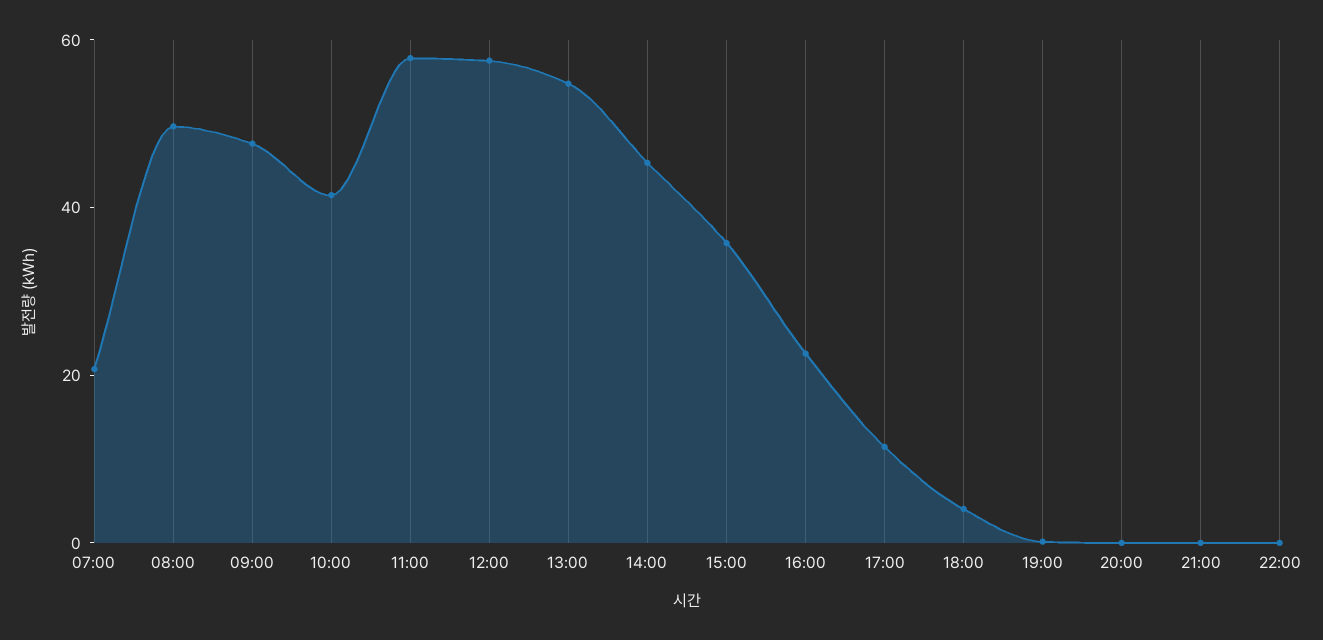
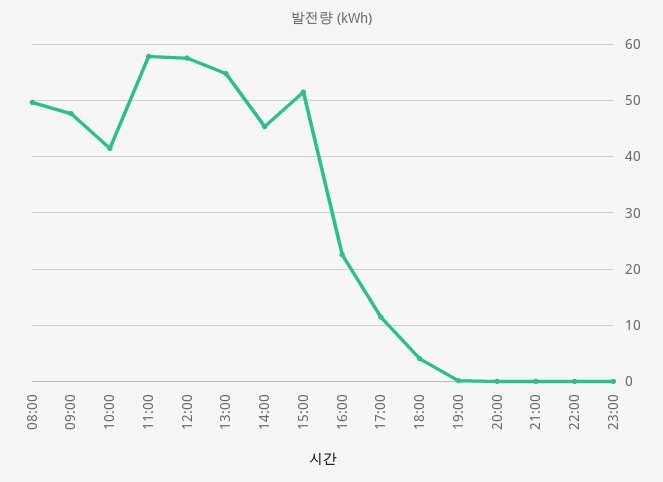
07:00: 20 -> none
15:00: 35 -> 52
23:00: none -> 0

